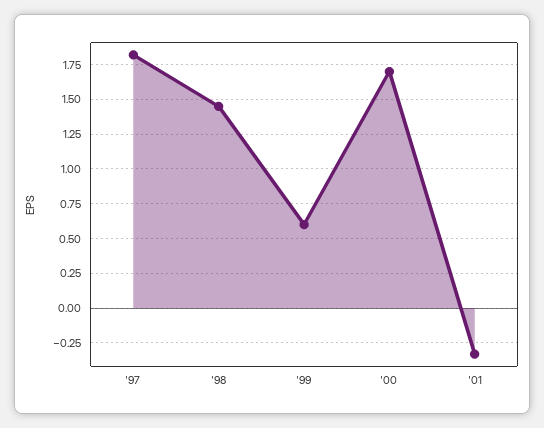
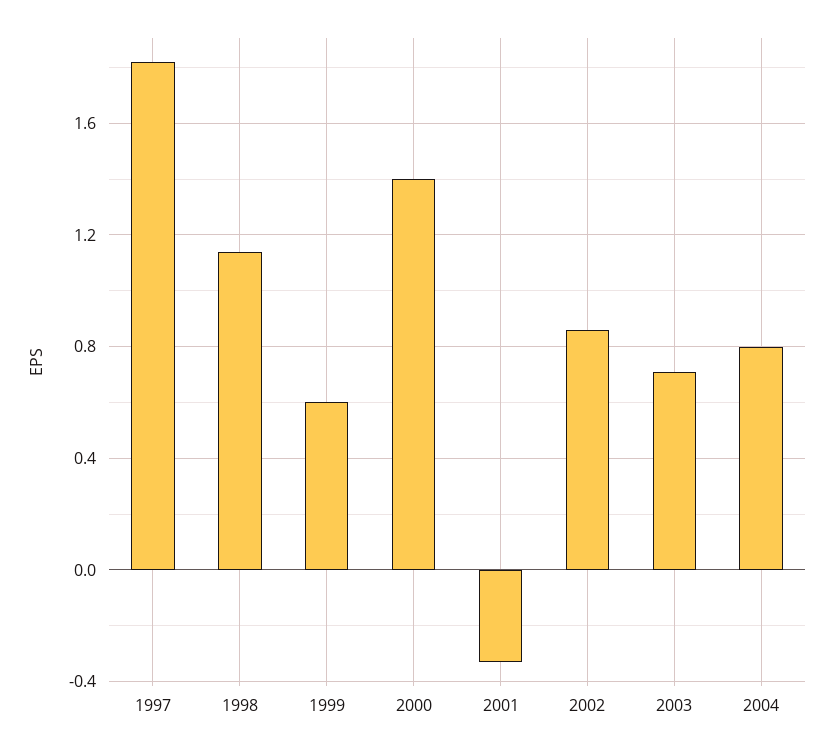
'98: 1.45 -> 1.15
'00: 1.7 -> 1.4
2002: none -> 0.85
2003: none -> 0.7
2004: none -> 0.8

